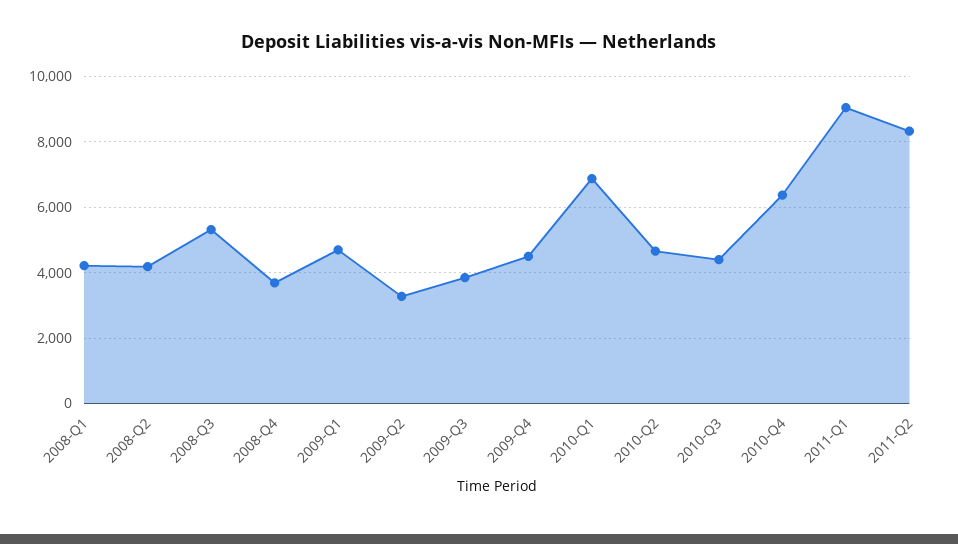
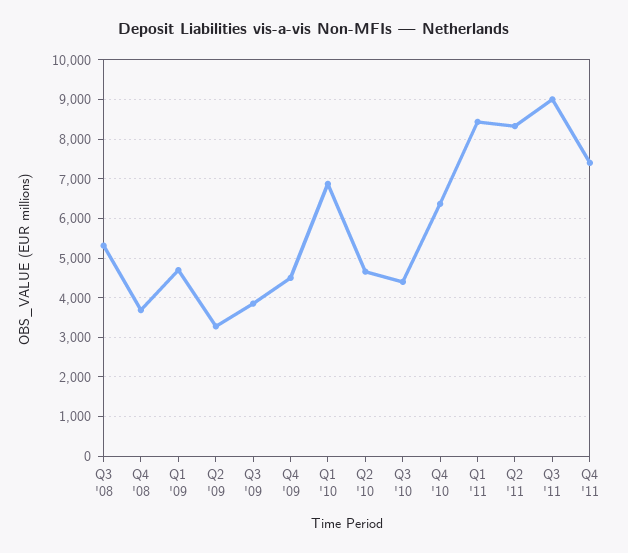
2008-Q1: 4200 -> none
2008-Q2: 4200 -> none
2011-Q1: 9000 -> 8400
Q3 '11: none -> 9000
Q4 '11: none -> 7400

